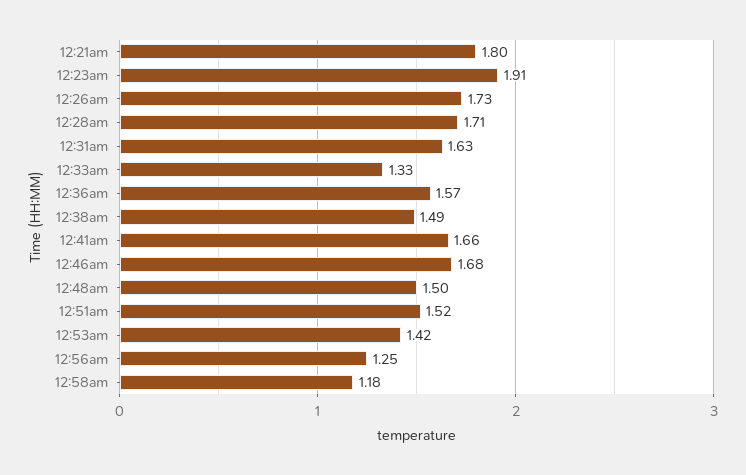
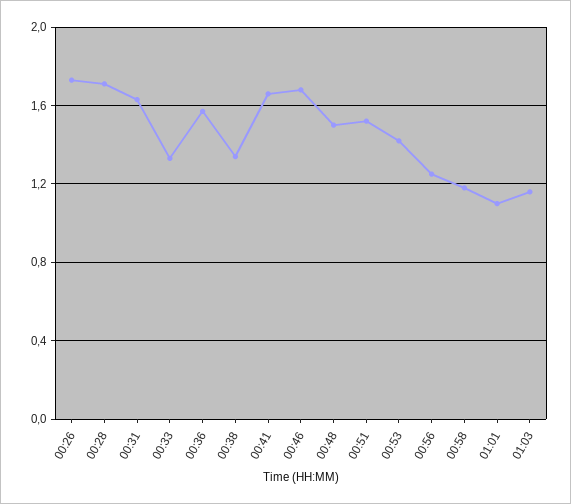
12:21am: 1.8 -> none
12:23am: 1.91 -> none
12:38am: 1.49 -> 1.35
01:01: none -> 1.1
01:03: none -> 1.15

